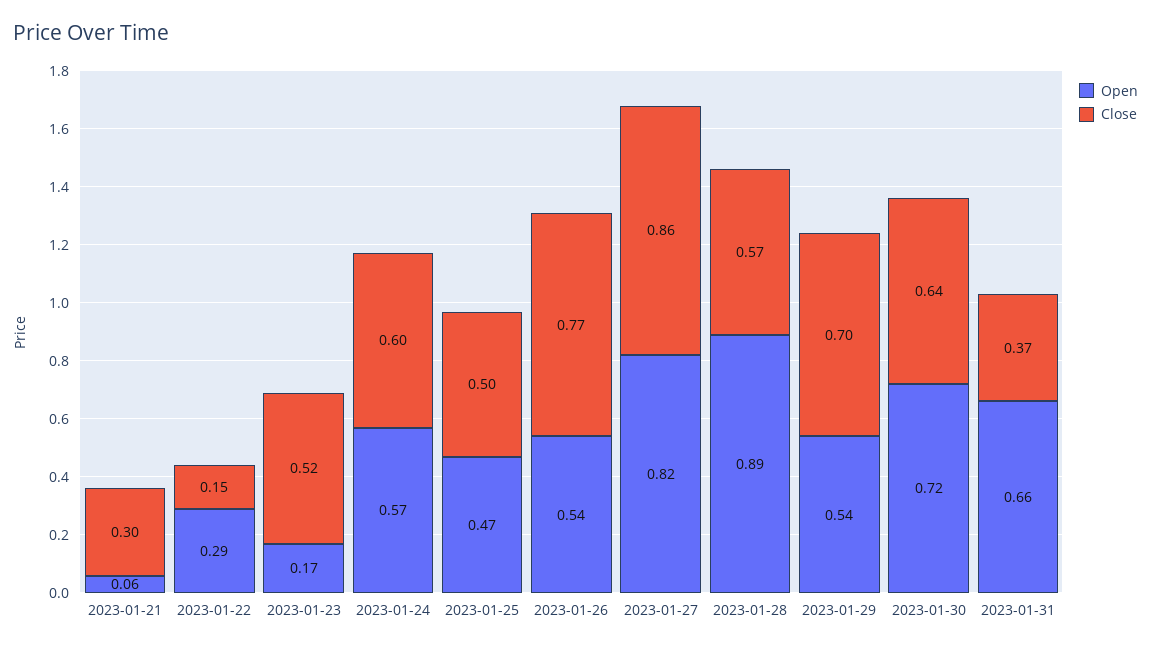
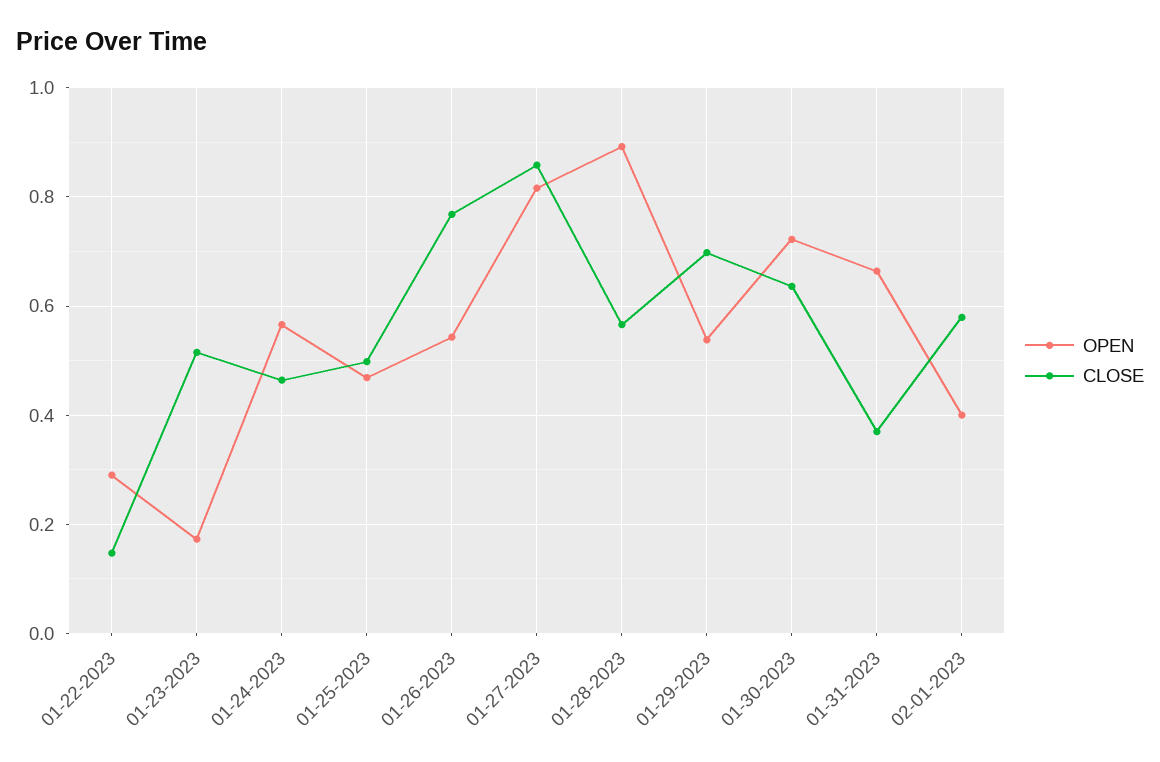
Open, 2023-01-21: 0.06 -> none
Close, 2023-01-21: 0.3 -> none
Close, 2023-01-24: 0.6 -> 0.46
Open, 02-01-2023: none -> 0.4
Close, 02-01-2023: none -> 0.58

